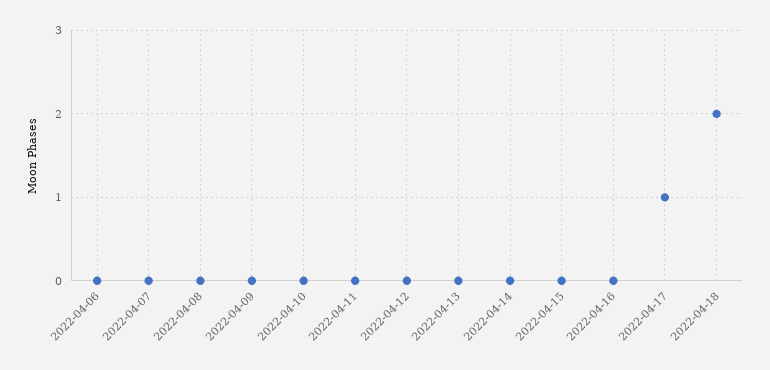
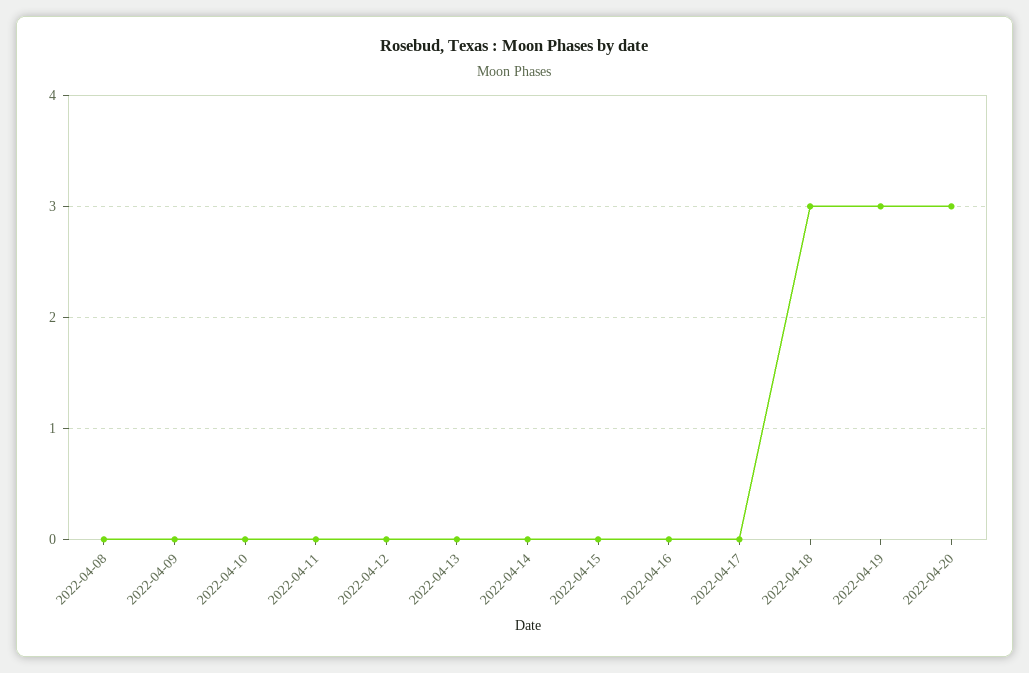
2022-04-06: 0 -> none
2022-04-07: 0 -> none
2022-04-17: 1 -> 0
2022-04-18: 2 -> 3
2022-04-19: none -> 3
2022-04-20: none -> 3

